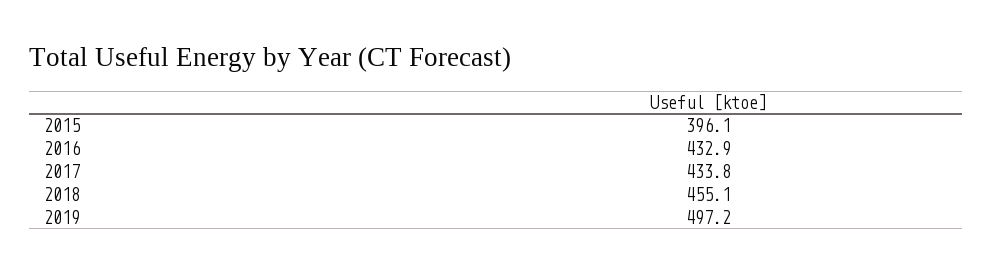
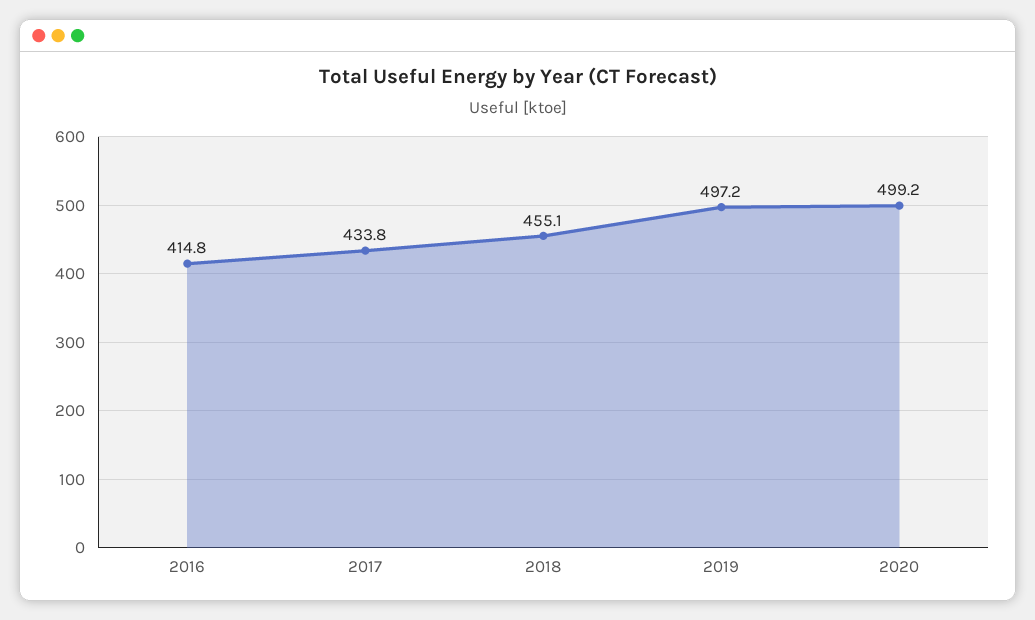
2015: 396.1 -> none
2016: 432.9 -> 414.8
2020: none -> 499.2

